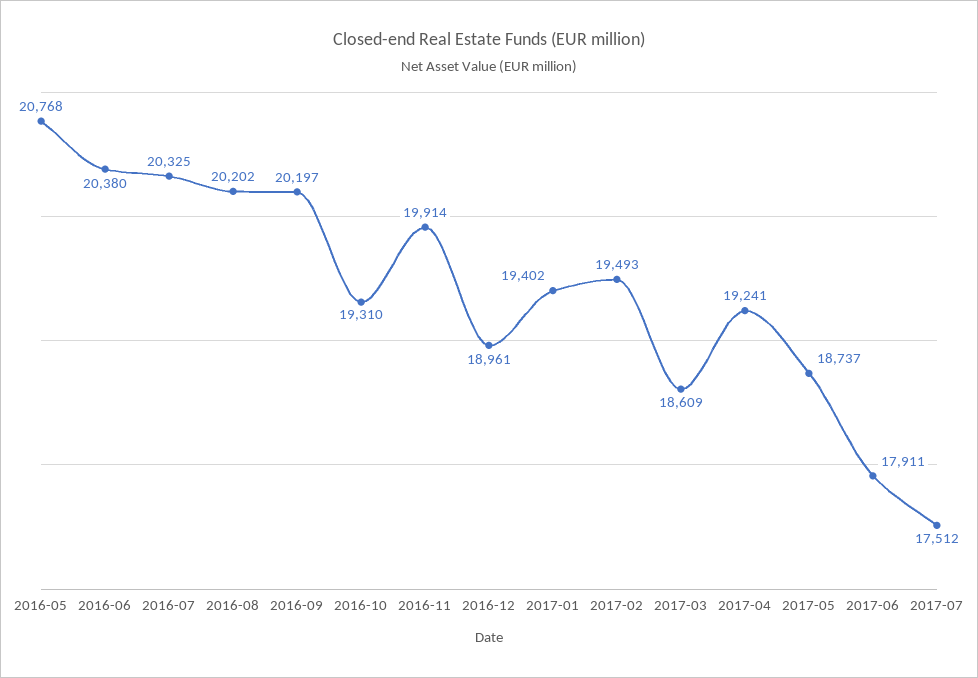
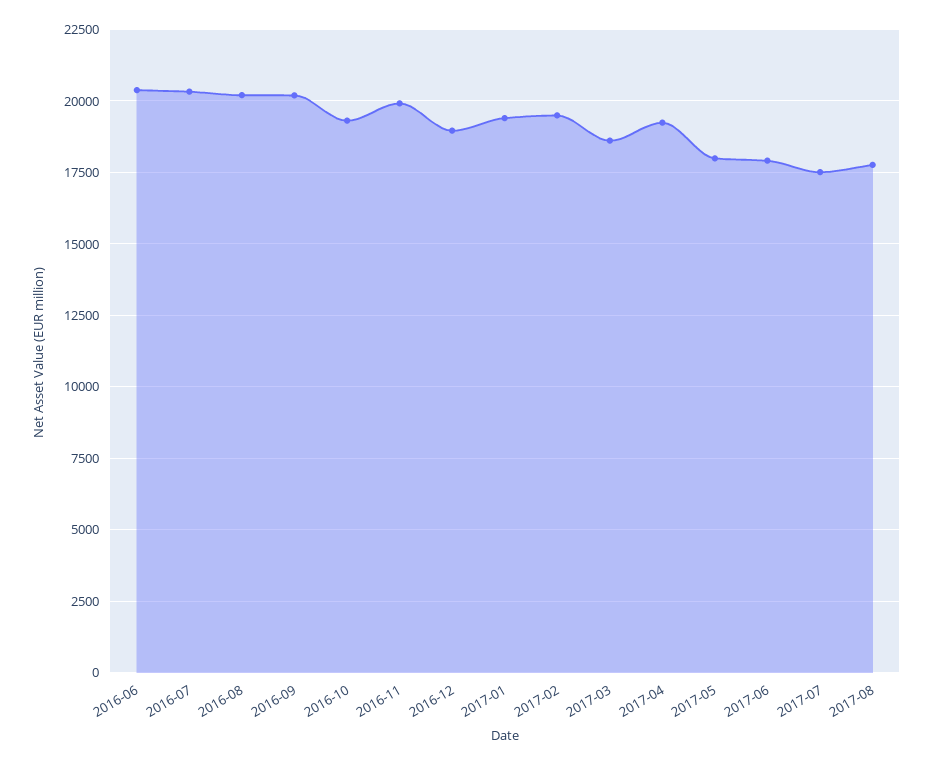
2016-05: 20768 -> none
2017-05: 18737 -> 18000
2017-08: none -> 17750

